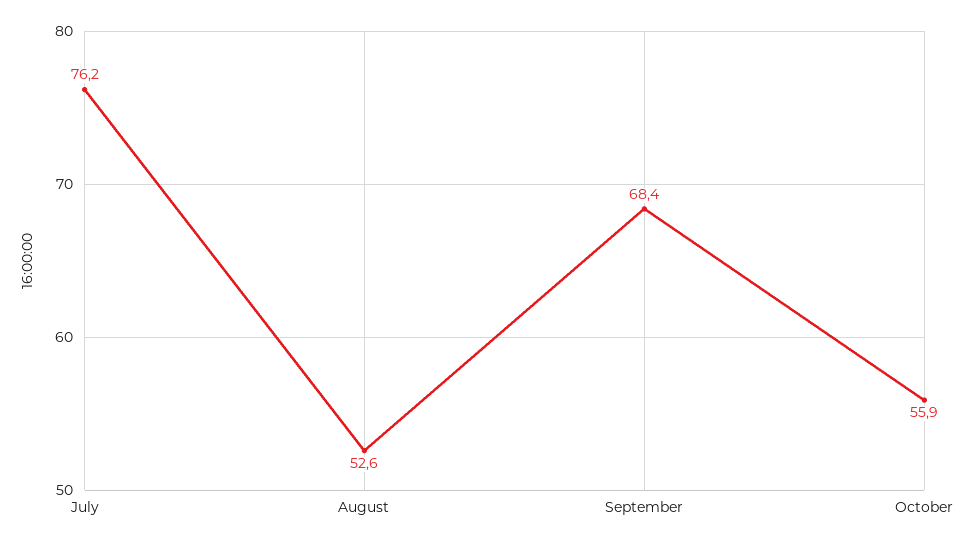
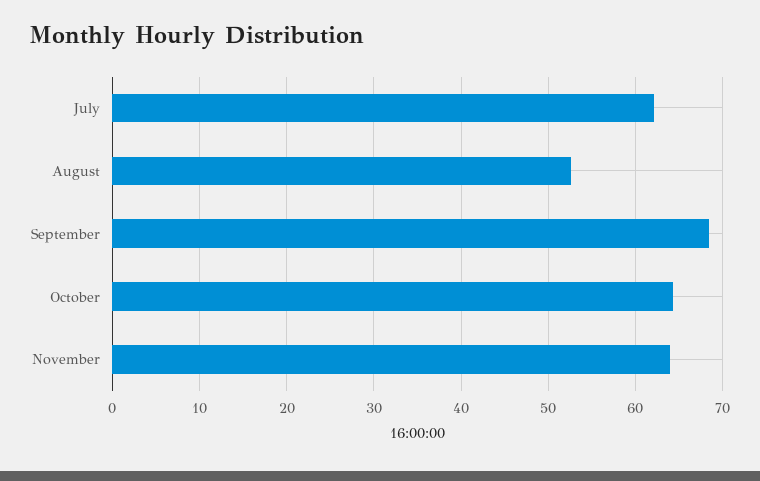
July: 76.2 -> 62
October: 55.9 -> 64
November: none -> 64

